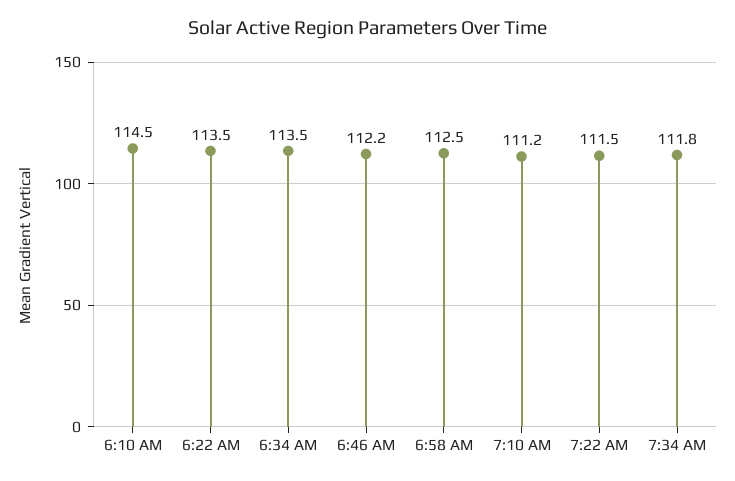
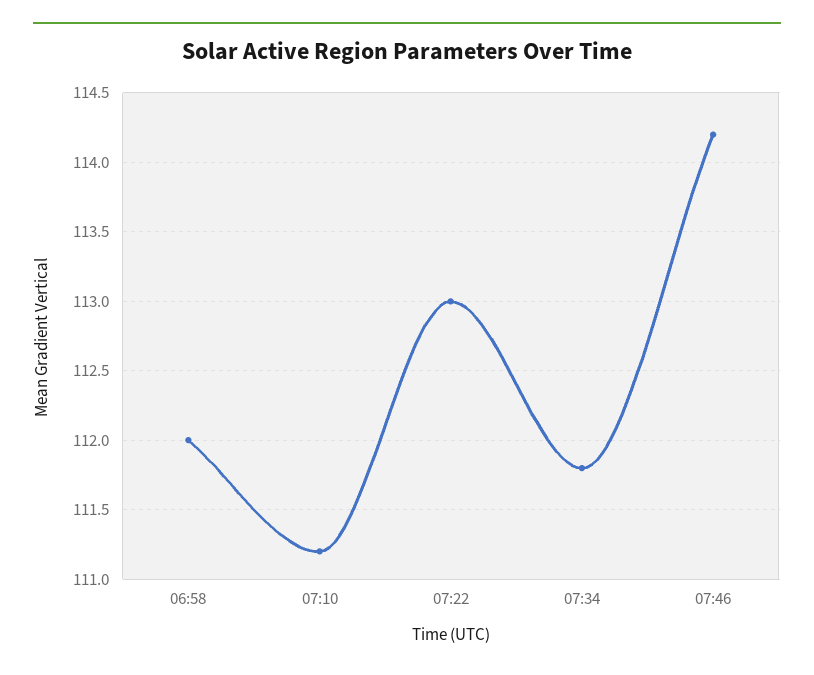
6:10 AM: 114.5 -> none
6:22 AM: 113.5 -> none
6:34 AM: 113.5 -> none
6:46 AM: 112.2 -> none
6:58 AM: 112.5 -> 112
7:22 AM: 111.5 -> 113
07:46: none -> 114.2

